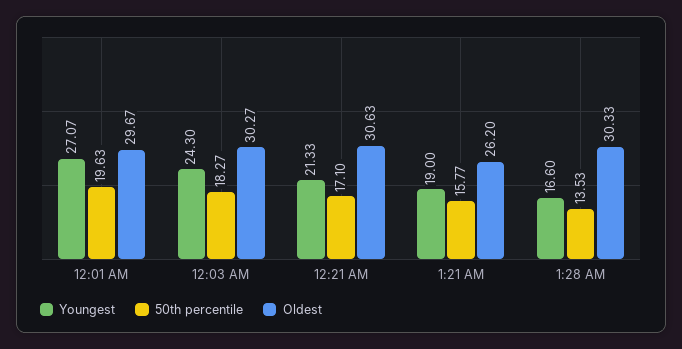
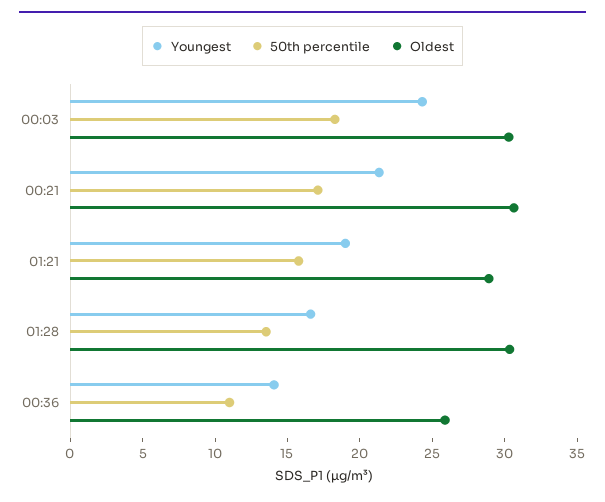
Youngest, 12:01 AM: 27.07 -> none
50th percentile, 12:01 AM: 19.63 -> none
Oldest, 12:01 AM: 29.67 -> none
Oldest, 1:21 AM: 26.2 -> 29
Youngest, 00:36: none -> 14
50th percentile, 00:36: none -> 11
Oldest, 00:36: none -> 26

